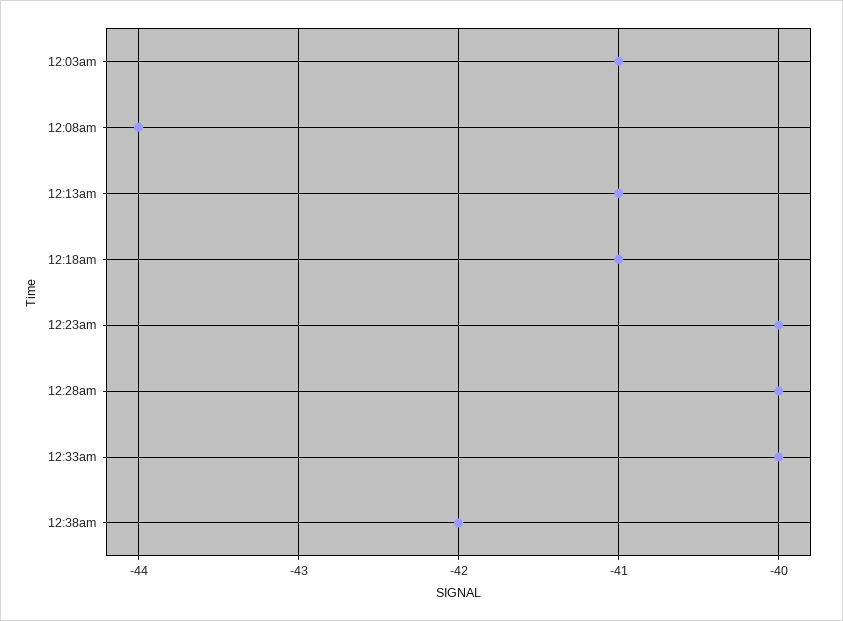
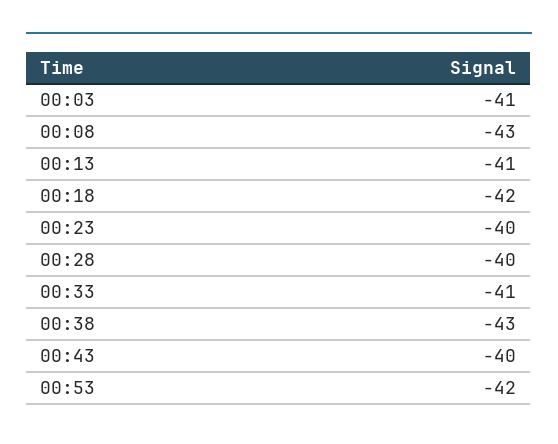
12:08am: -44 -> -43
12:18am: -41 -> -42
12:33am: -40 -> -41
12:38am: -42 -> -43
00:43: none -> -40
00:53: none -> -42

